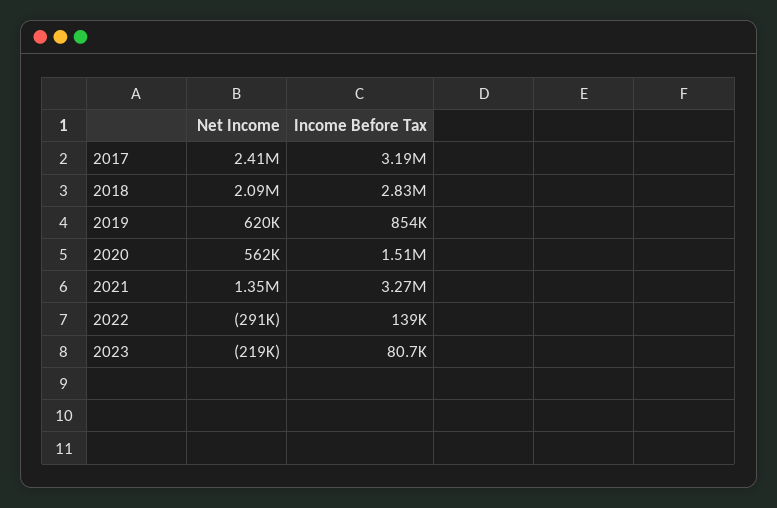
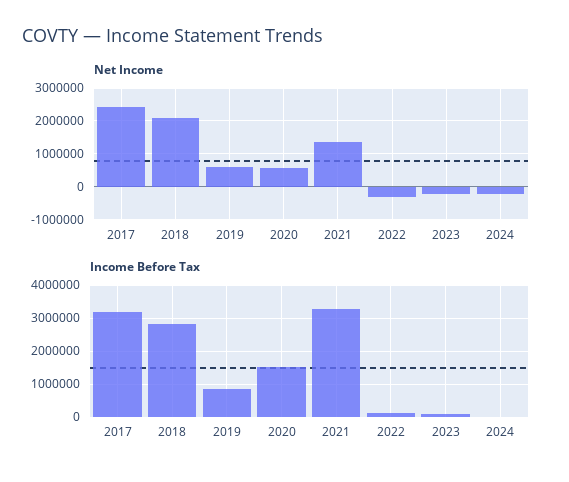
Net Income, 2024: none -> -200000
Income Before Tax, 2024: none -> 0

